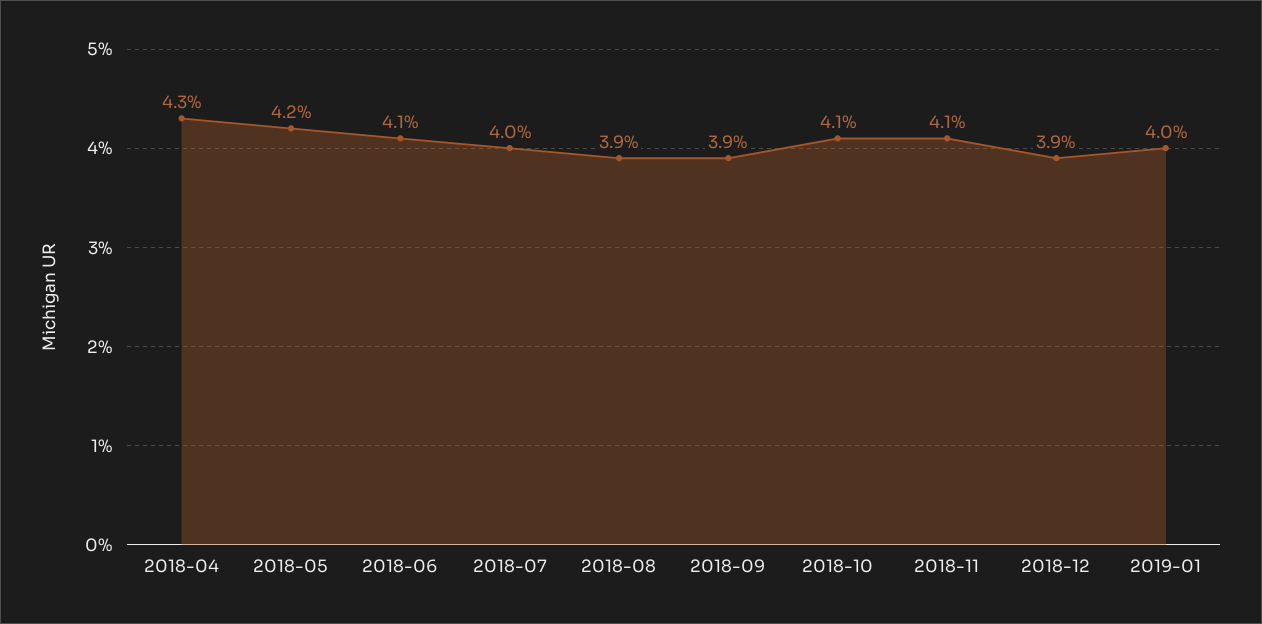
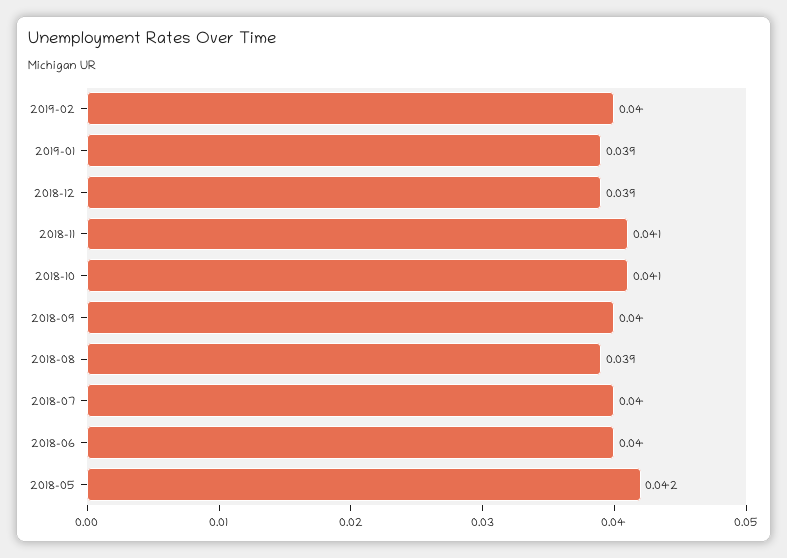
2018-04: 0.043 -> none
2018-06: 0.041 -> 0.04
2018-09: 0.039 -> 0.04
2019-01: 0.04 -> 0.039
2019-02: none -> 0.04

